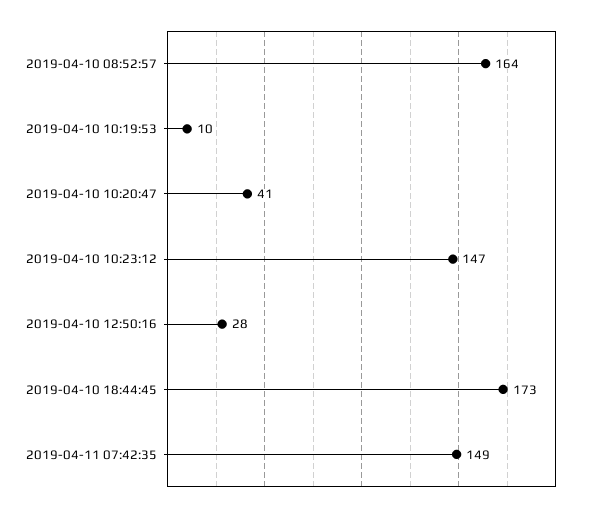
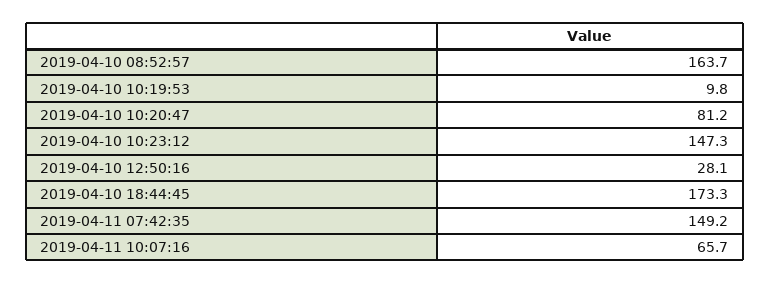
2019-04-10 10:20:47: 41 -> 81.2
2019-04-11 10:07:16: none -> 65.7

